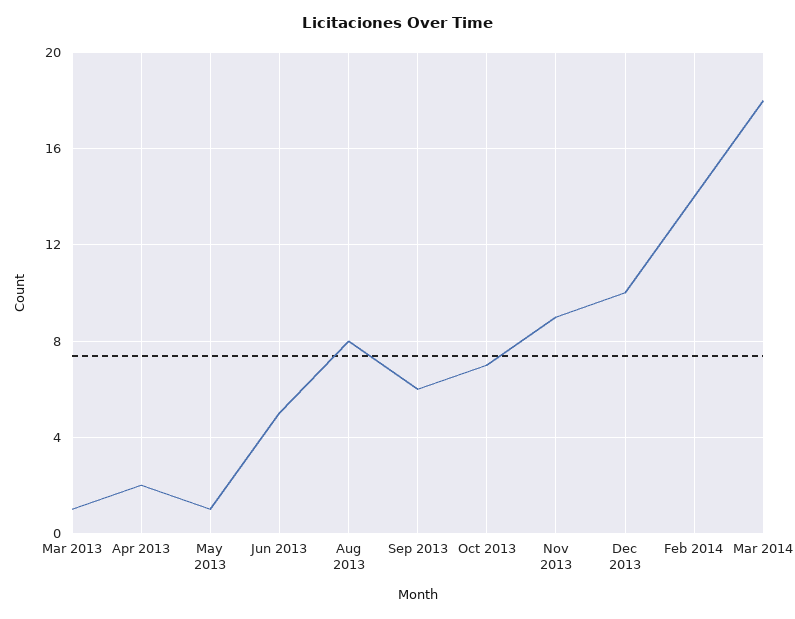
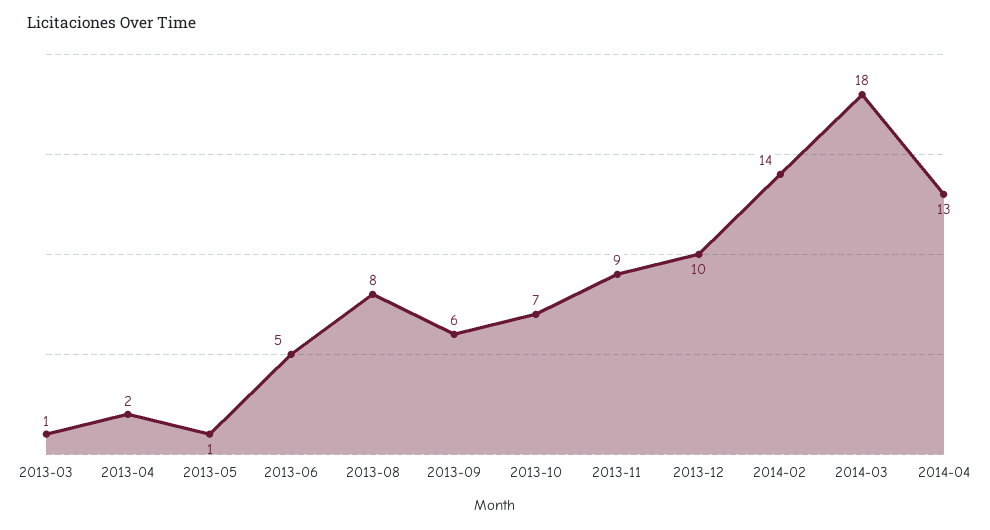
2014-04: none -> 13

